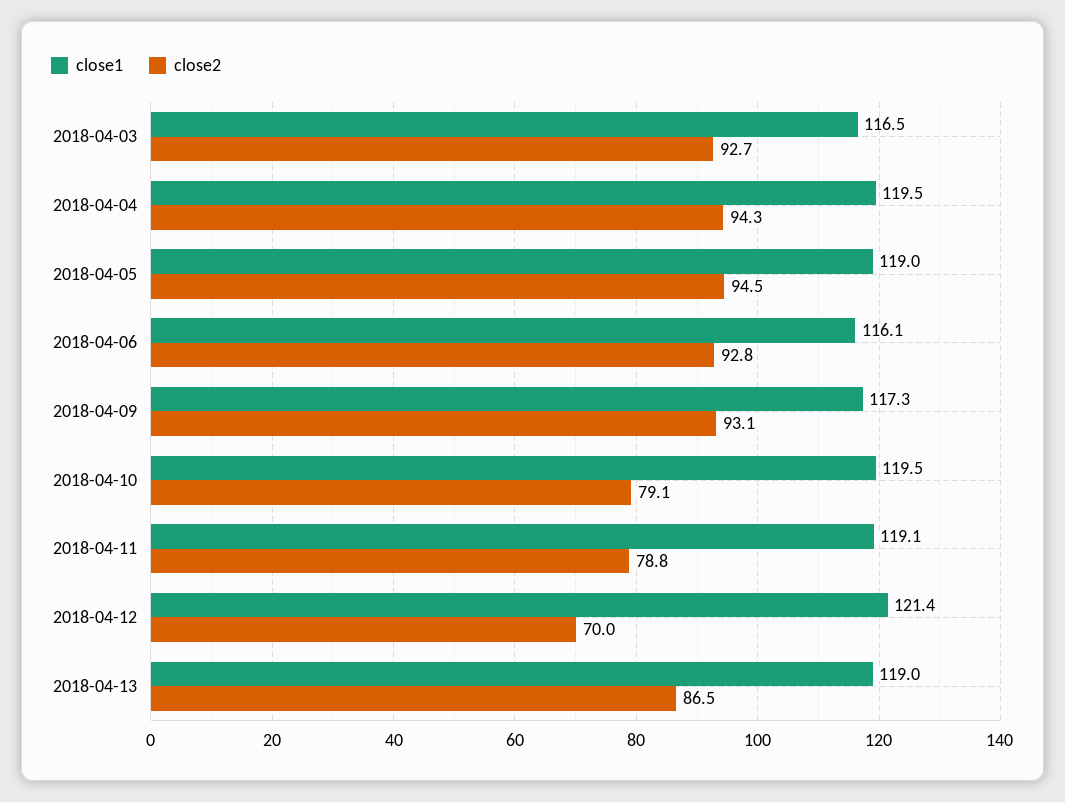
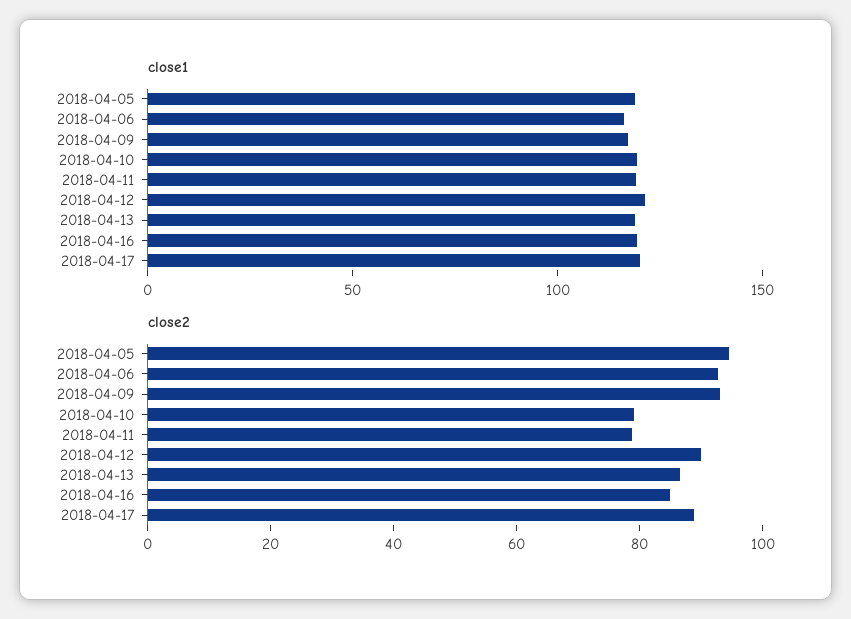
close1, 2018-04-03: 116.5 -> none
close2, 2018-04-03: 92.7 -> none
close1, 2018-04-04: 119.5 -> none
close2, 2018-04-04: 94.3 -> none
close2, 2018-04-12: 70 -> 90
close1, 2018-04-16: none -> 120
close1, 2018-04-17: none -> 120
close2, 2018-04-16: none -> 85
close2, 2018-04-17: none -> 90

